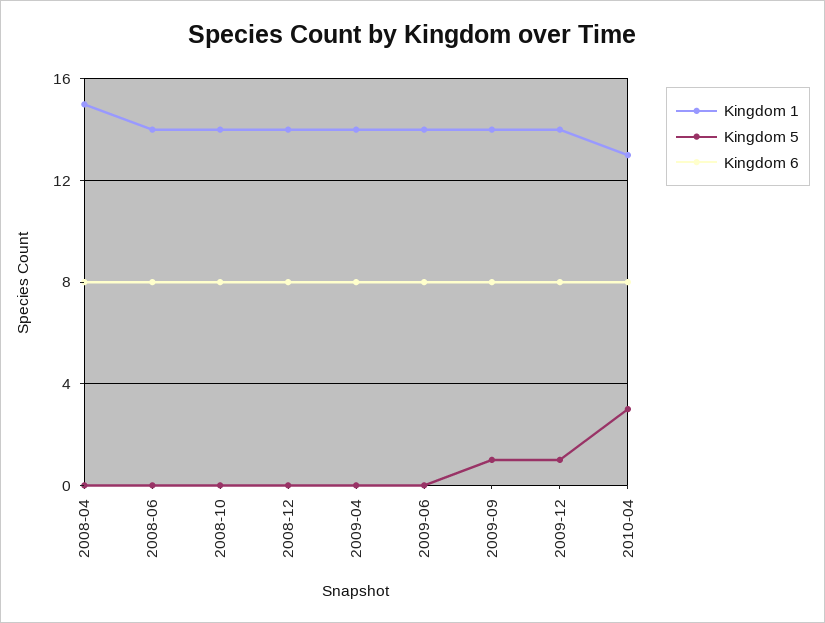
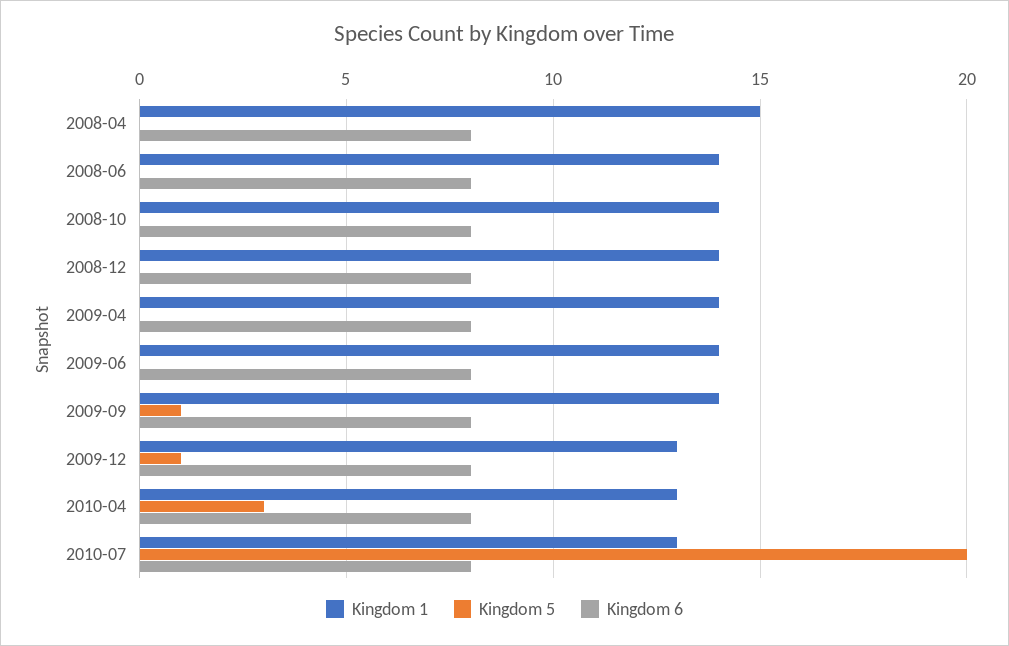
Kingdom 1, 2009-12: 14 -> 13
Kingdom 1, 2010-07: none -> 13
Kingdom 5, 2010-07: none -> 20
Kingdom 6, 2010-07: none -> 8

